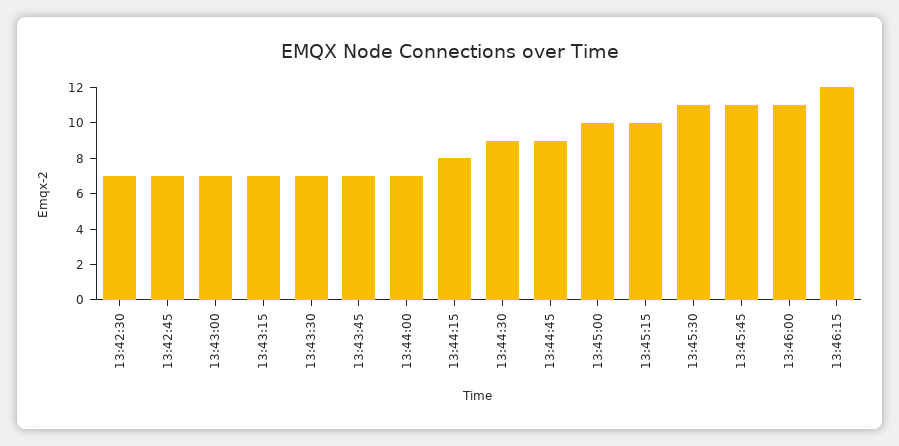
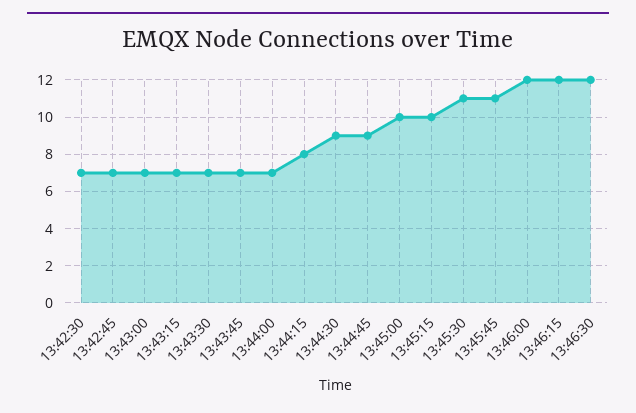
13:46:00: 11 -> 12
13:46:30: none -> 12

